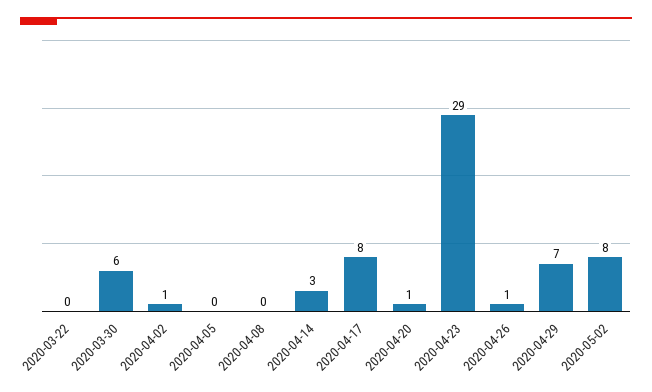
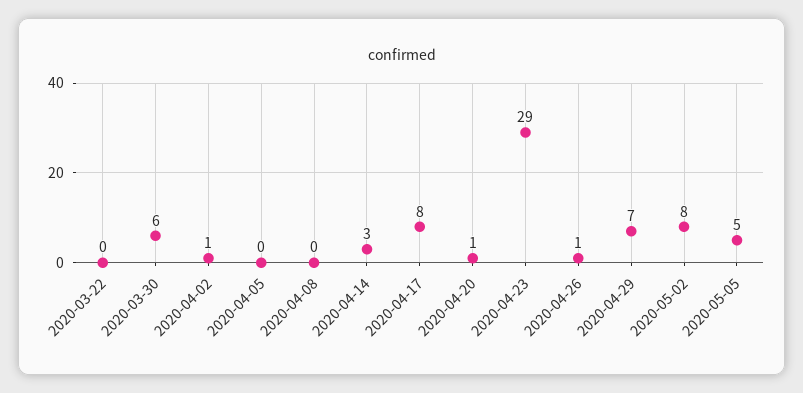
2020-05-05: none -> 5

